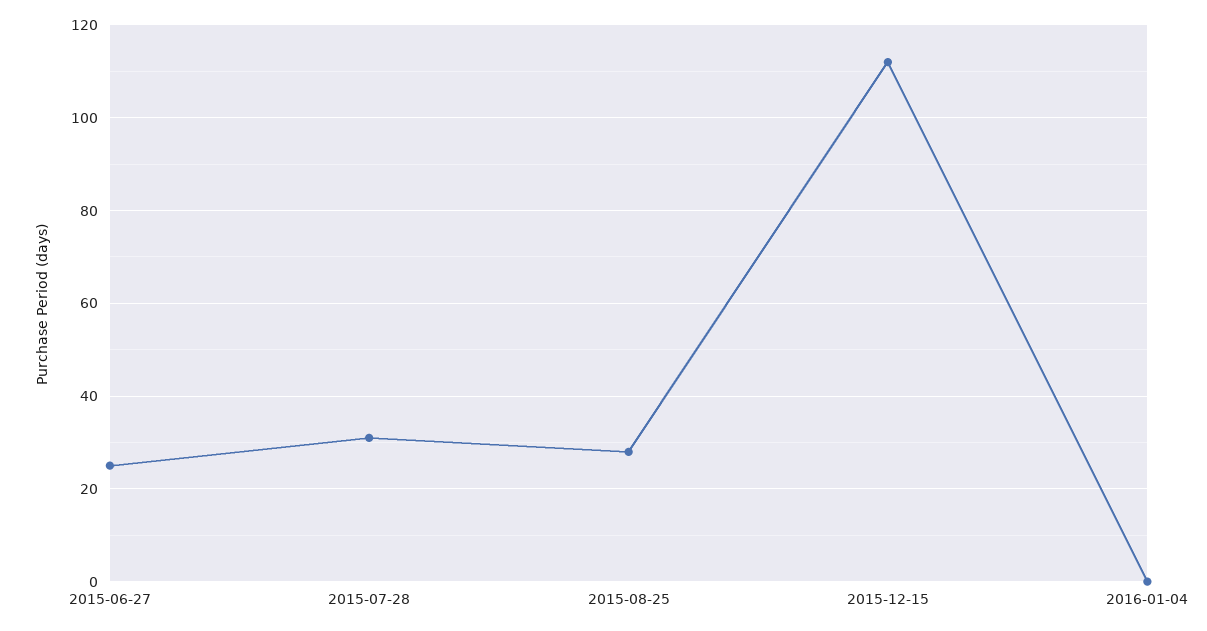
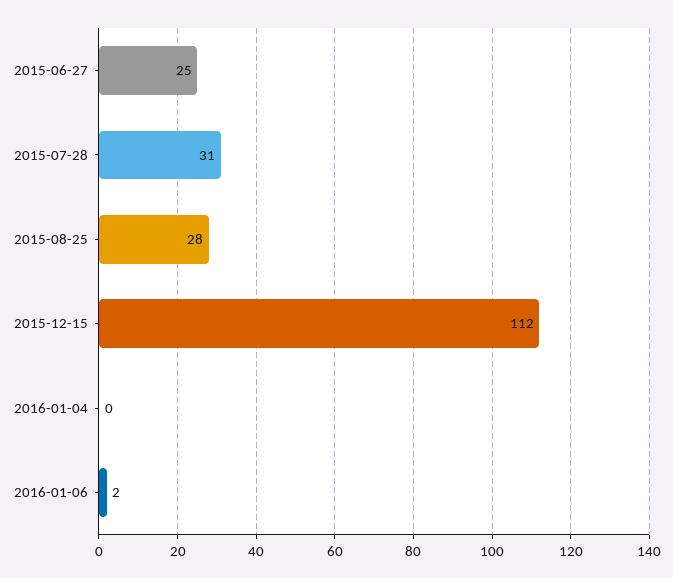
2016-01-06: none -> 2

